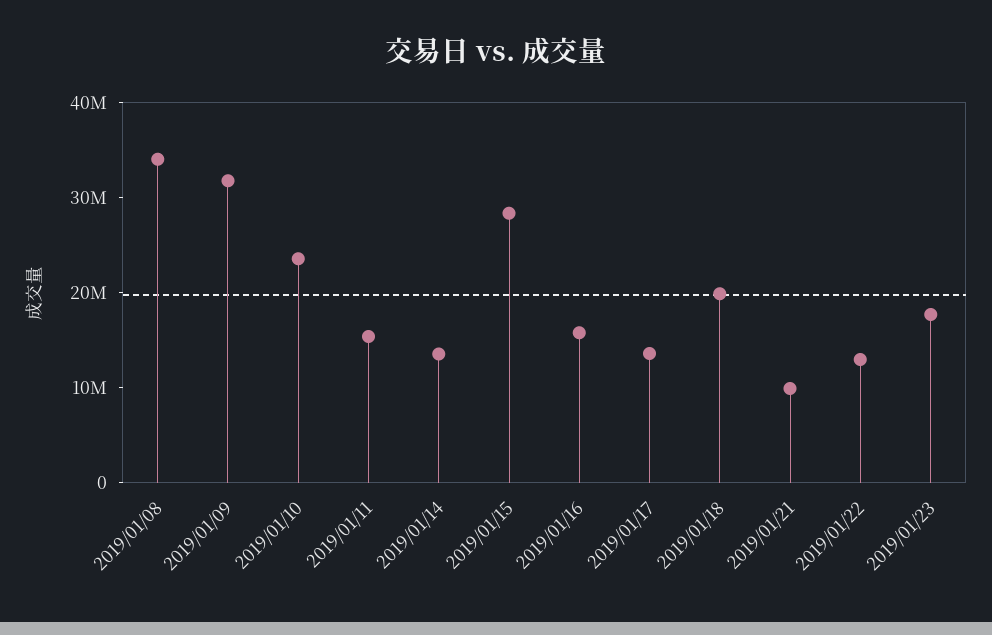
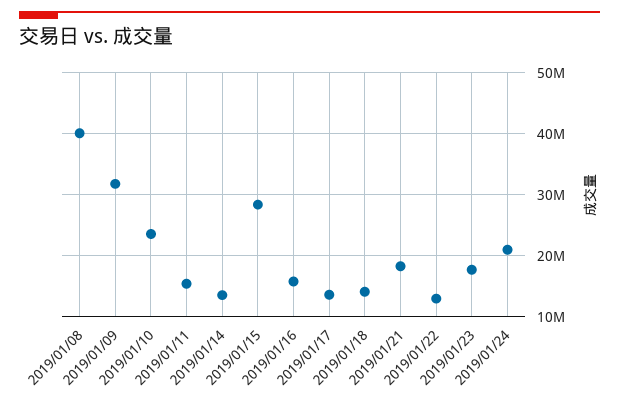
2019/01/08: 34000000 -> 40000000
2019/01/18: 20000000 -> 14000000
2019/01/21: 10000000 -> 18000000
2019/01/24: none -> 21000000

